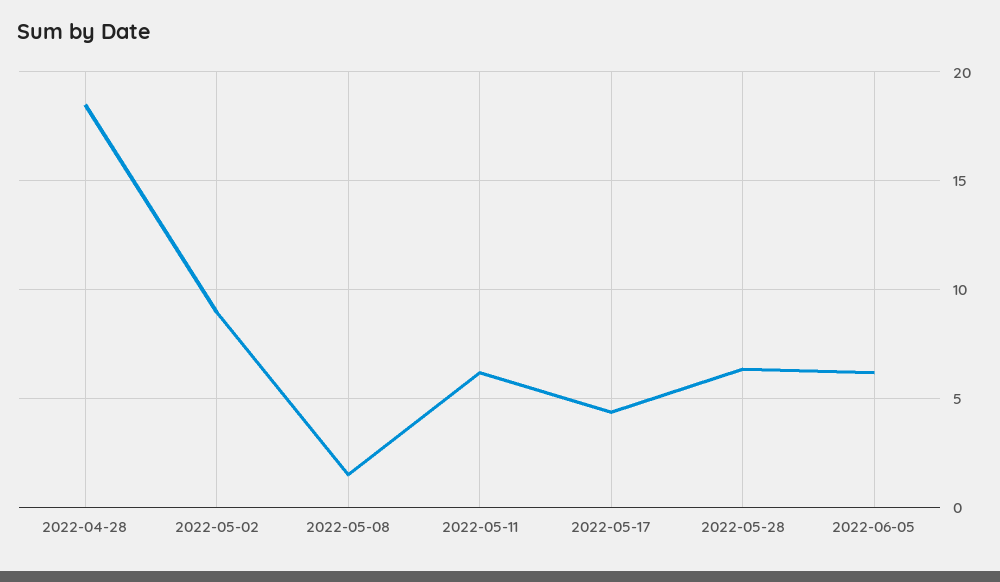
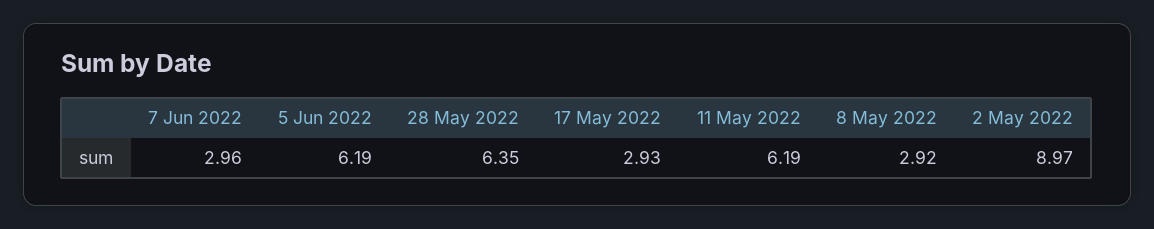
2022-04-28: 18.5 -> none
2022-05-08: 1.5 -> 2.92
2022-05-17: 4.5 -> 2.93
7 Jun 2022: none -> 2.96

